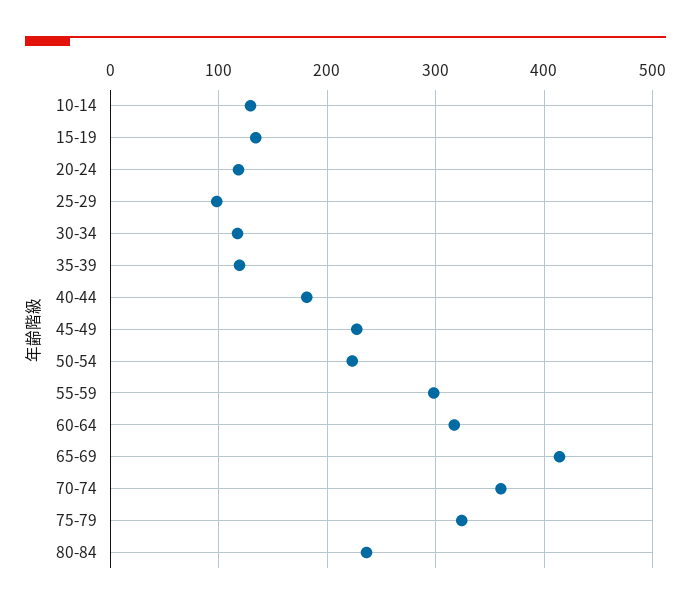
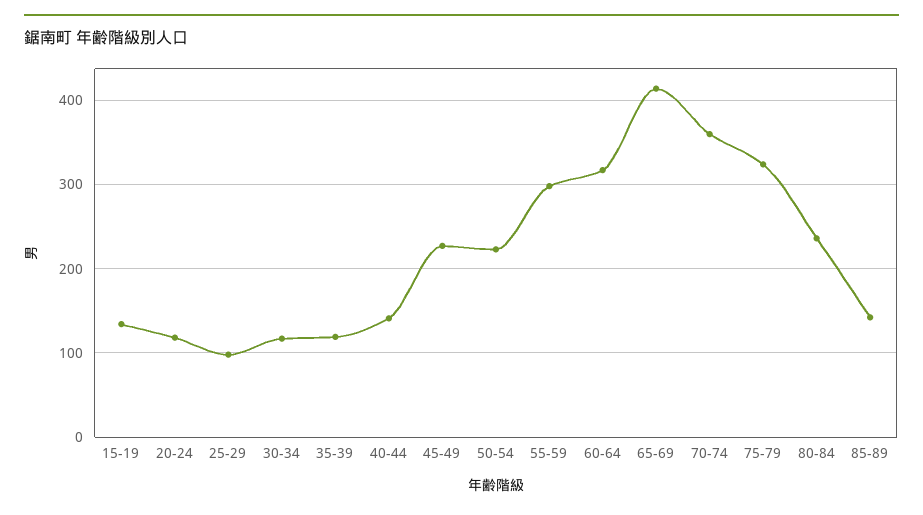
10-14: 130 -> none
40-44: 180 -> 140
85-89: none -> 140

